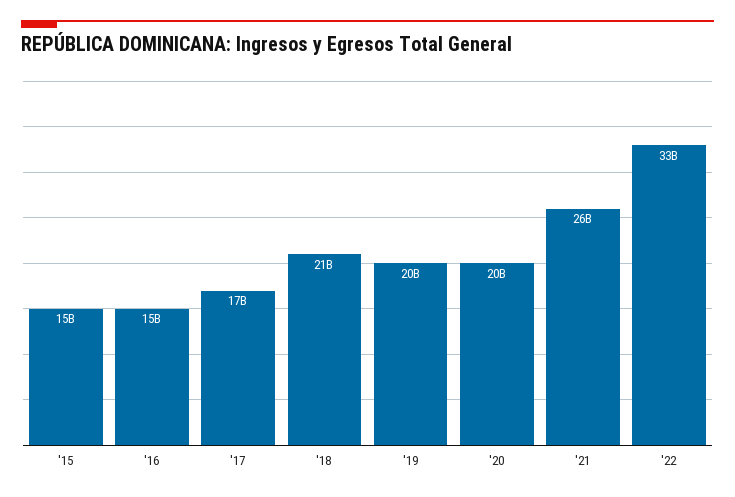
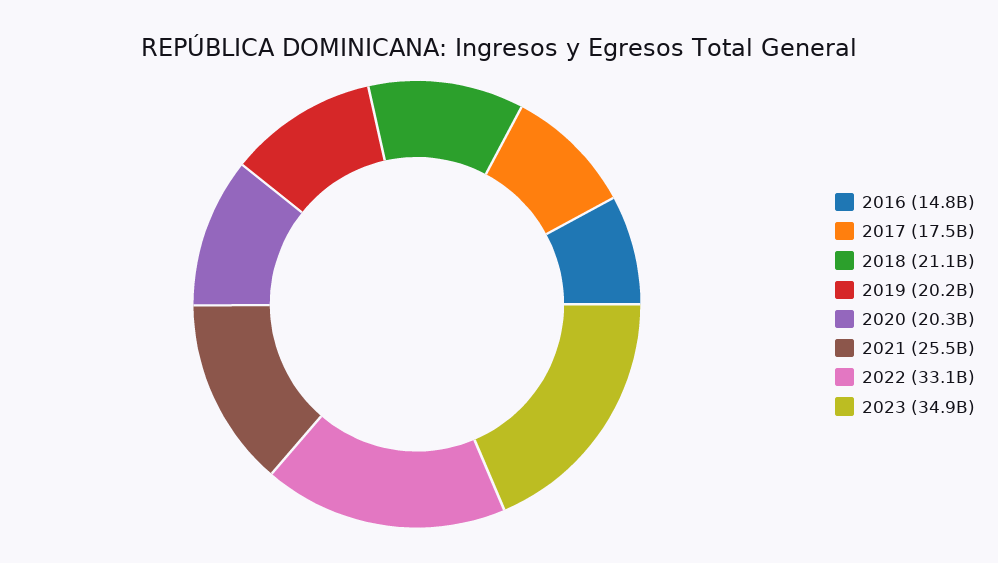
'15: 15000000000 -> none
2023: none -> 34900000000

